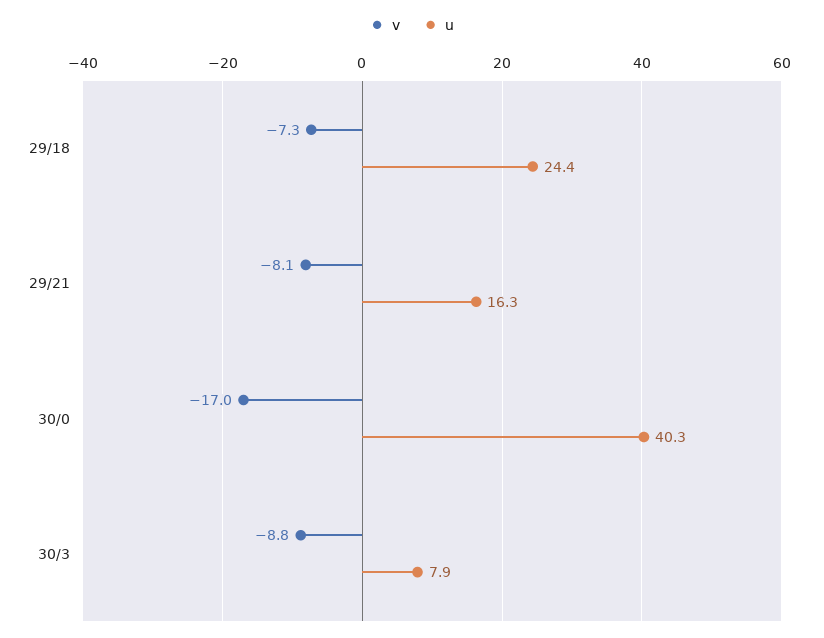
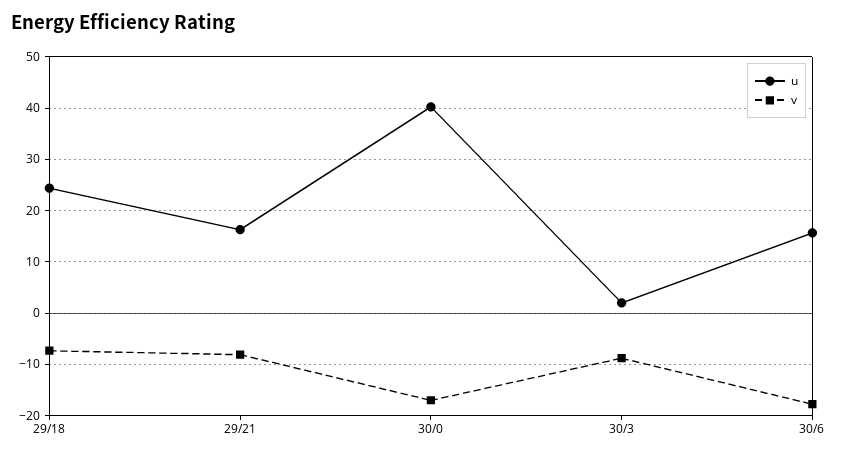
u, 30/3: 7.9 -> 2
u, 30/6: none -> 16
v, 30/6: none -> -18

